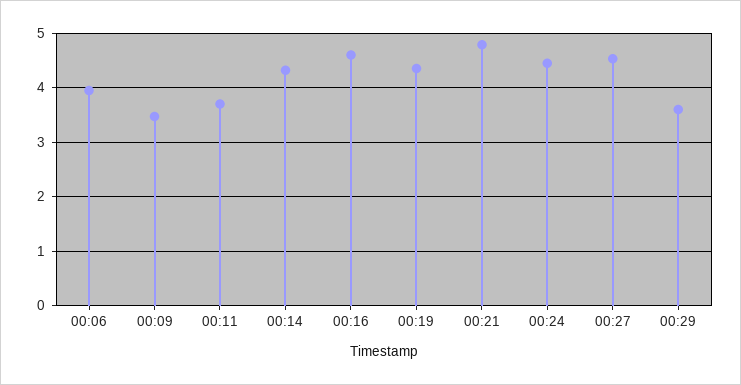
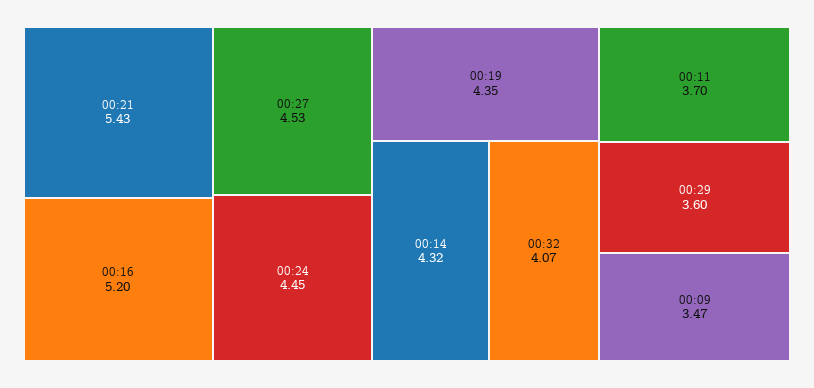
00:06: 4 -> none
00:16: 4.6 -> 5.2
00:21: 4.8 -> 5.43
00:32: none -> 4.07

